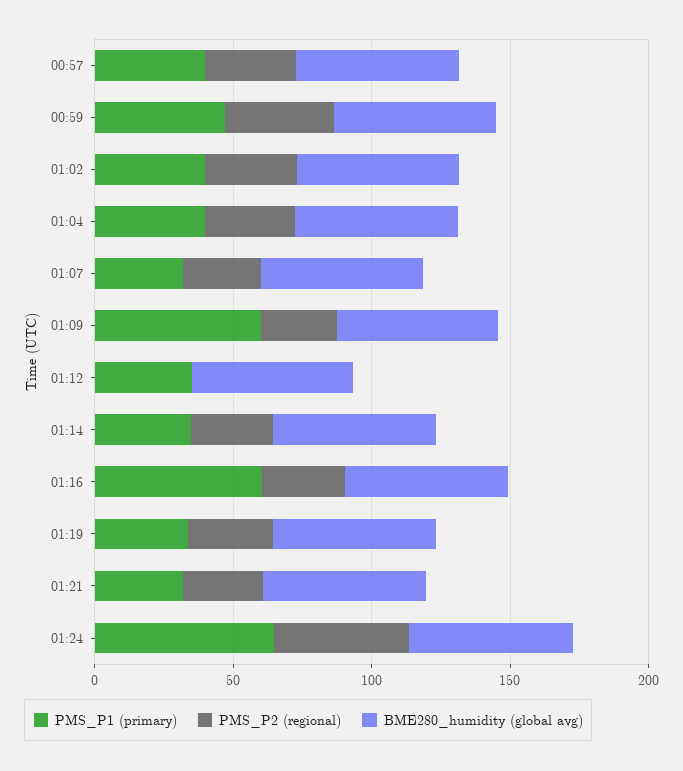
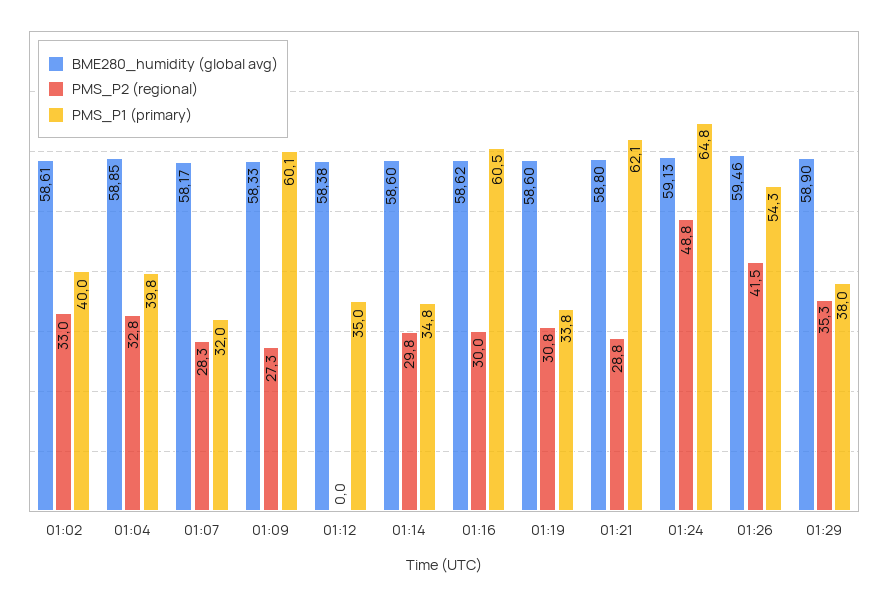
PMS_P1 (primary), 00:57: 40 -> none
PMS_P2 (regional), 00:57: 30 -> none
BME280_humidity (global avg), 00:57: 60 -> none
PMS_P1 (primary), 00:59: 50 -> none
PMS_P2 (regional), 00:59: 40 -> none
BME280_humidity (global avg), 00:59: 60 -> none
PMS_P1 (primary), 01:21: 30 -> 62.1
BME280_humidity (global avg), 01:26: none -> 59.46
PMS_P2 (regional), 01:26: none -> 41.5
PMS_P1 (primary), 01:26: none -> 54.3
BME280_humidity (global avg), 01:29: none -> 58.9
PMS_P2 (regional), 01:29: none -> 35.3
PMS_P1 (primary), 01:29: none -> 38

